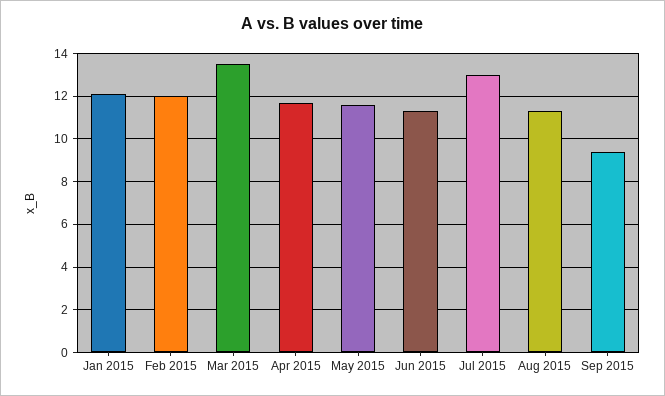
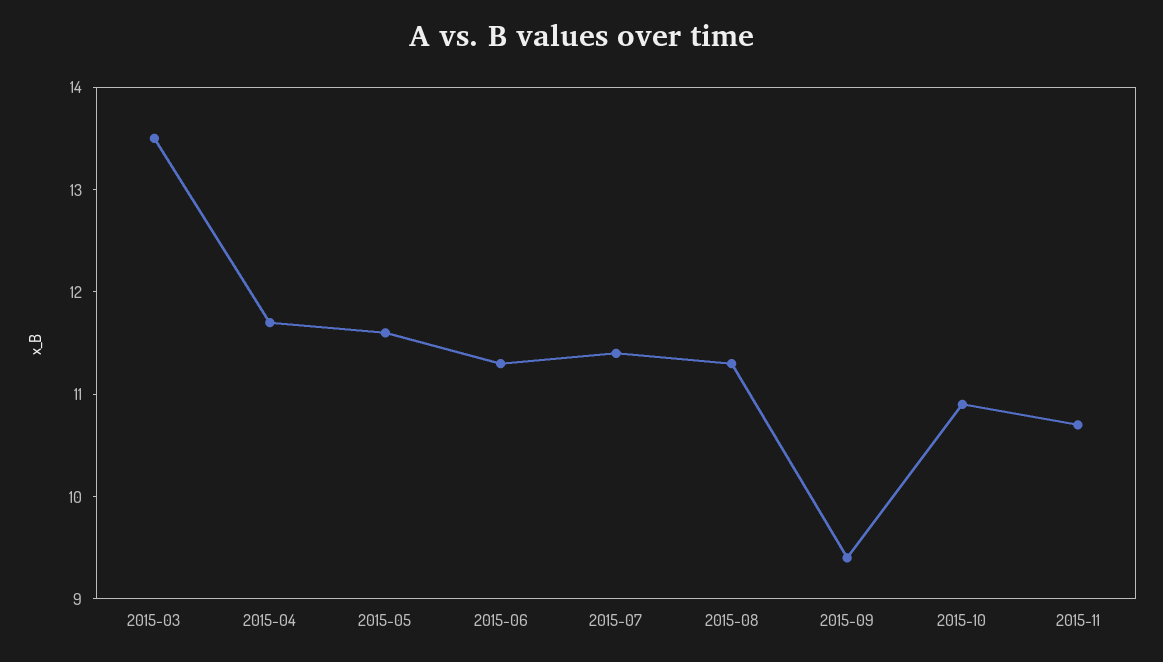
Jan 2015: 12 -> none
Feb 2015: 12 -> none
Jul 2015: 13 -> 11.4
2015-10: none -> 10.9
2015-11: none -> 10.7

